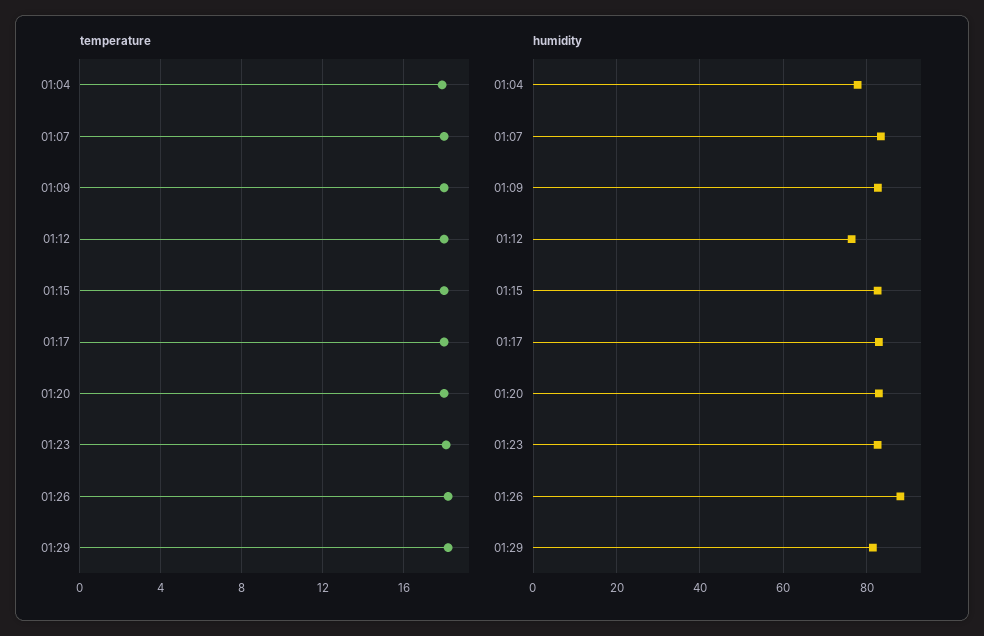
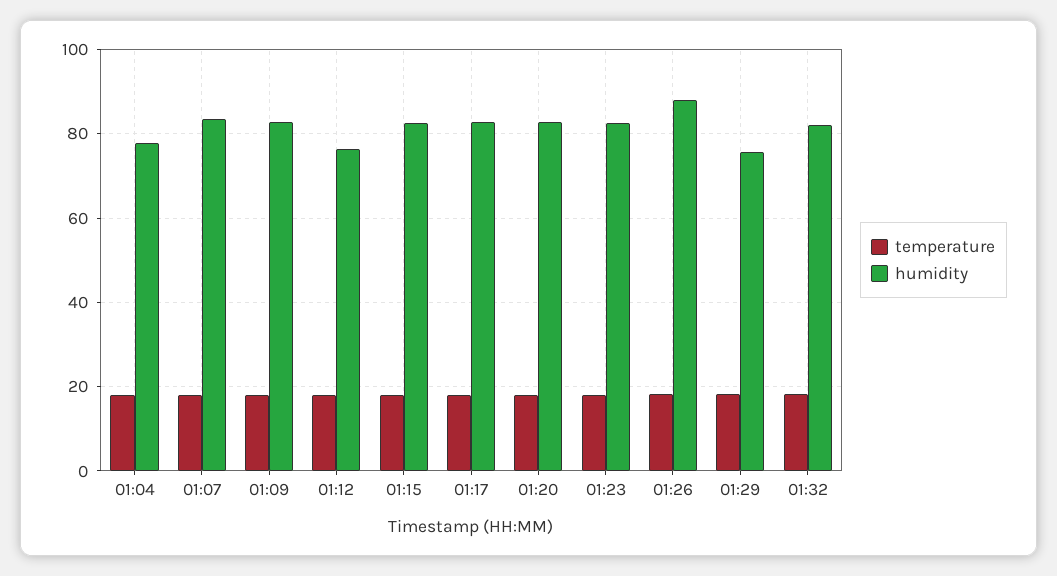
humidity, 01:29: 82 -> 76
temperature, 01:32: none -> 18
humidity, 01:32: none -> 82

